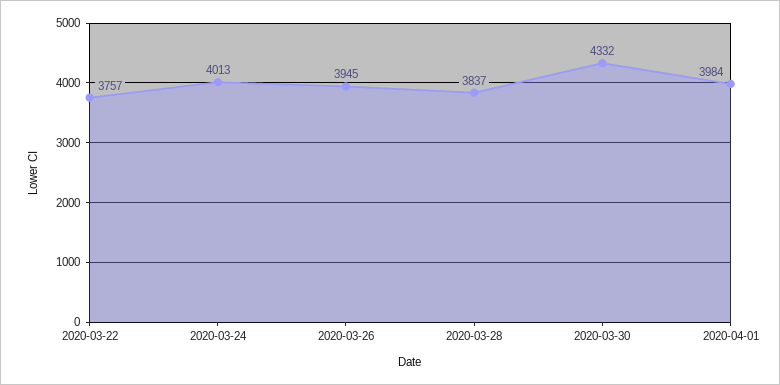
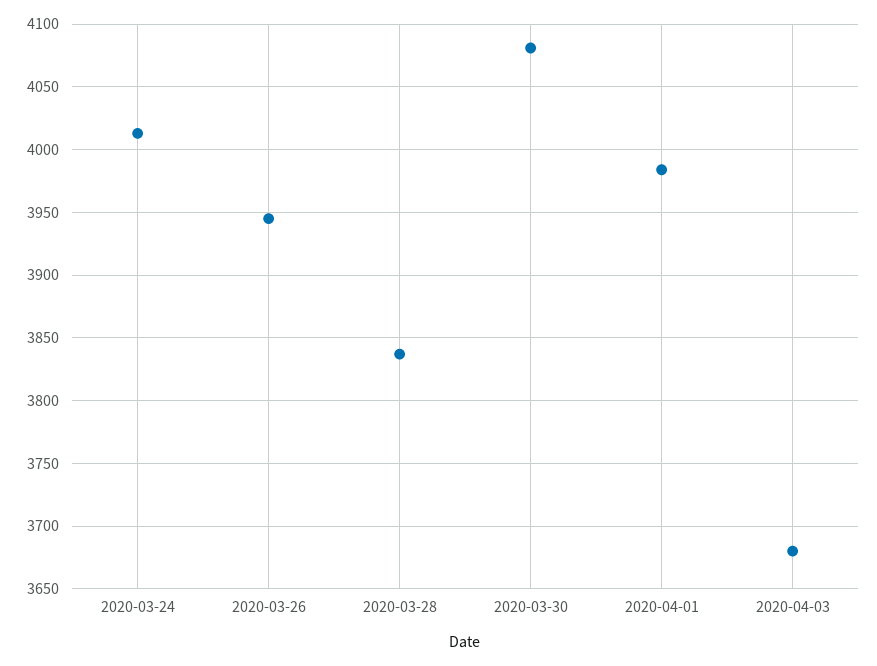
2020-03-22: 3757 -> none
2020-03-30: 4332 -> 4080
2020-04-03: none -> 3680

